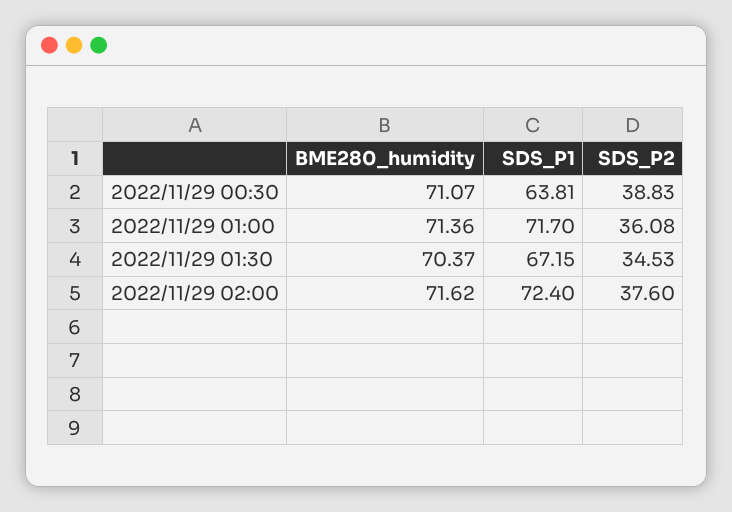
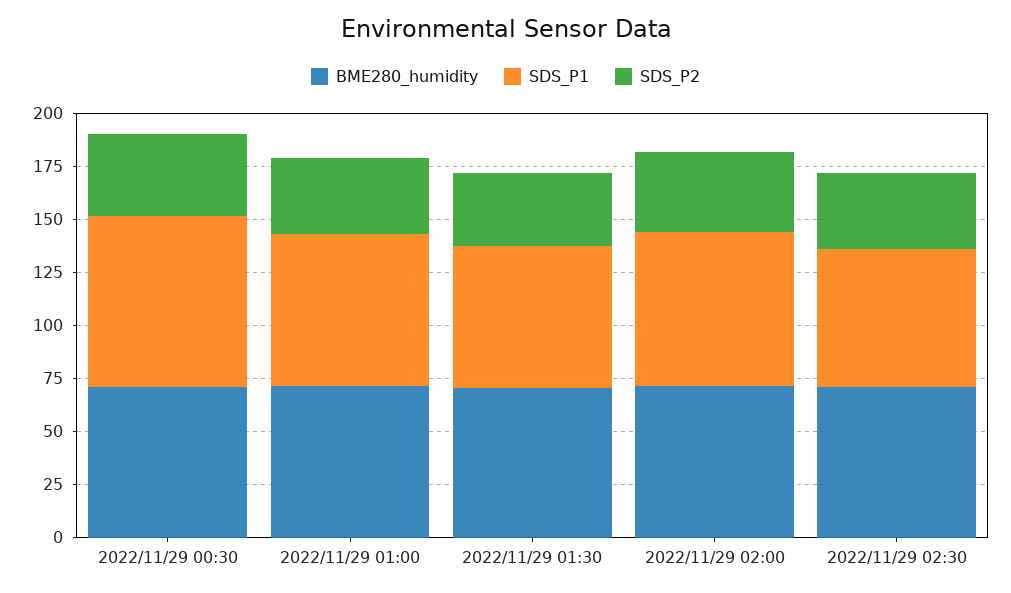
SDS_P1, 2022/11/29 00:30: 63.81 -> 80
BME280_humidity, 2022/11/29 02:30: none -> 70
SDS_P1, 2022/11/29 02:30: none -> 65
SDS_P2, 2022/11/29 02:30: none -> 35

